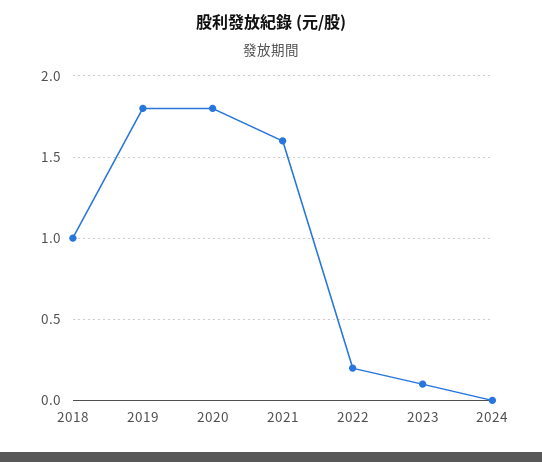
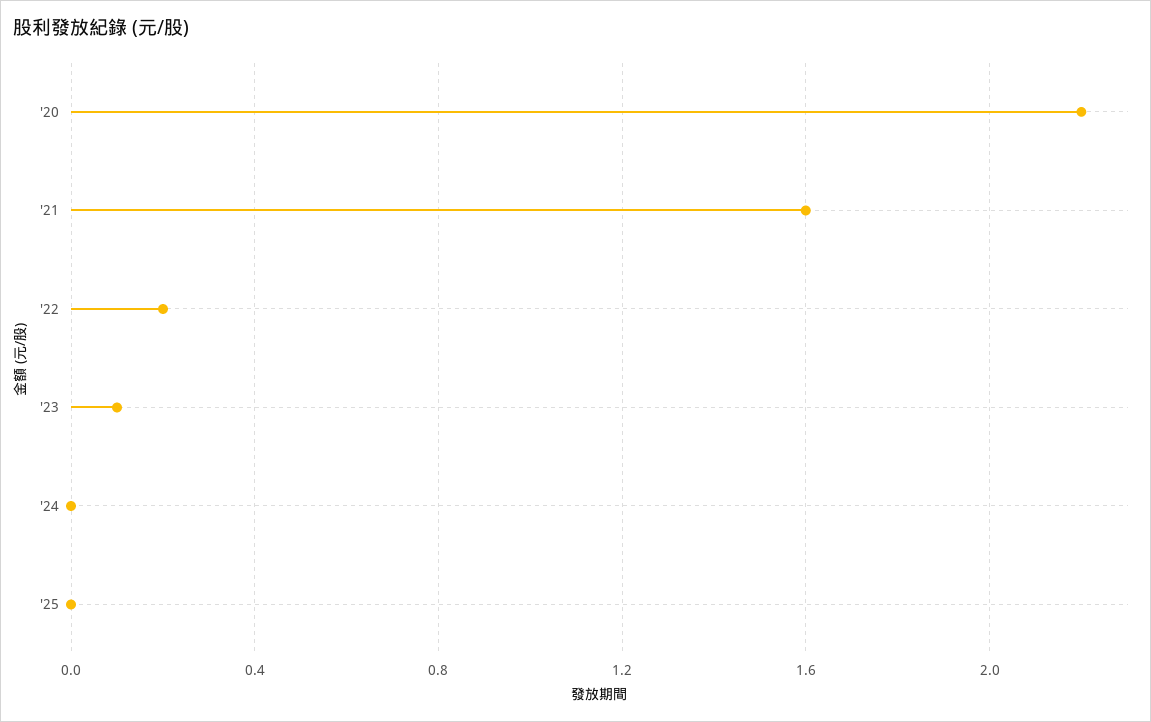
2018: 1 -> none
2019: 1.8 -> none
2020: 1.8 -> 2.2
'25: none -> 0

